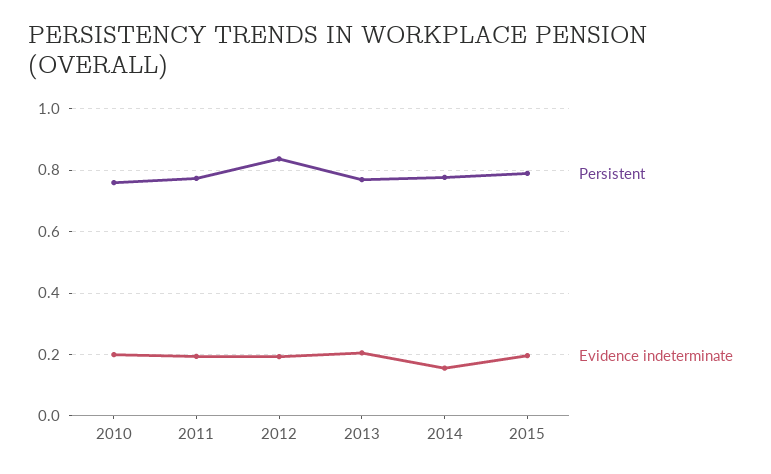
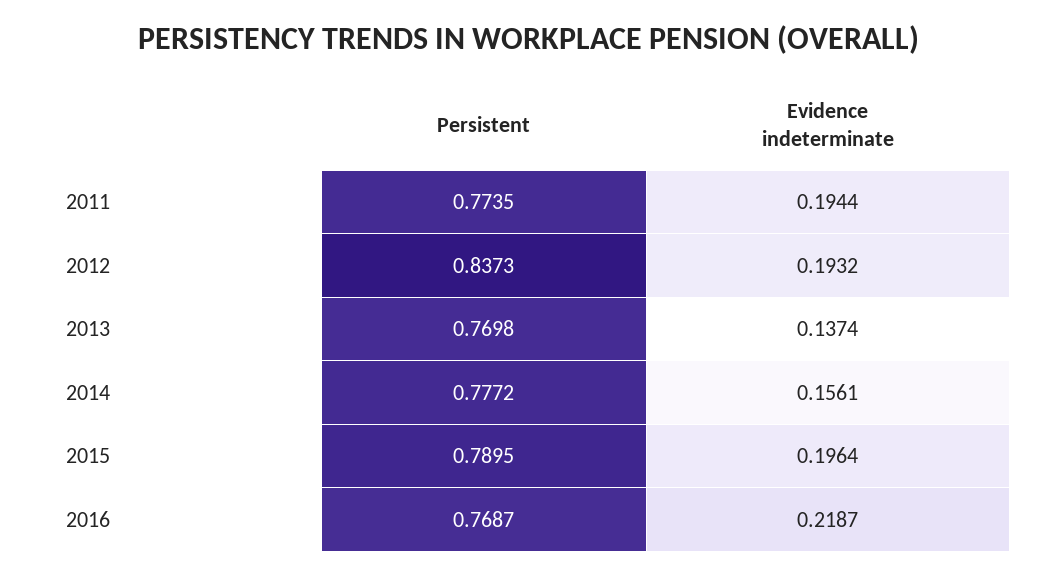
Persistent, 2010: 0.76 -> none
Evidence indeterminate, 2010: 0.2 -> none
Evidence indeterminate, 2013: 0.2 -> 0.1374
Persistent, 2016: none -> 0.7687
Evidence indeterminate, 2016: none -> 0.2187

